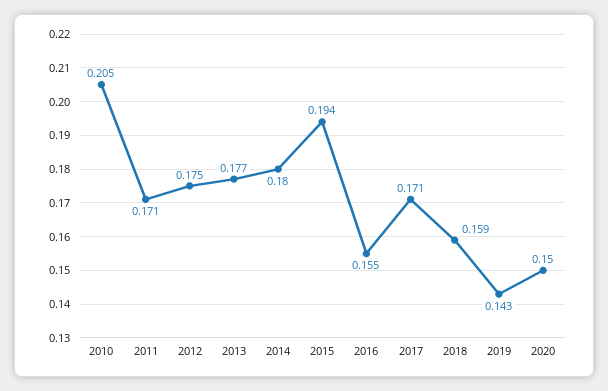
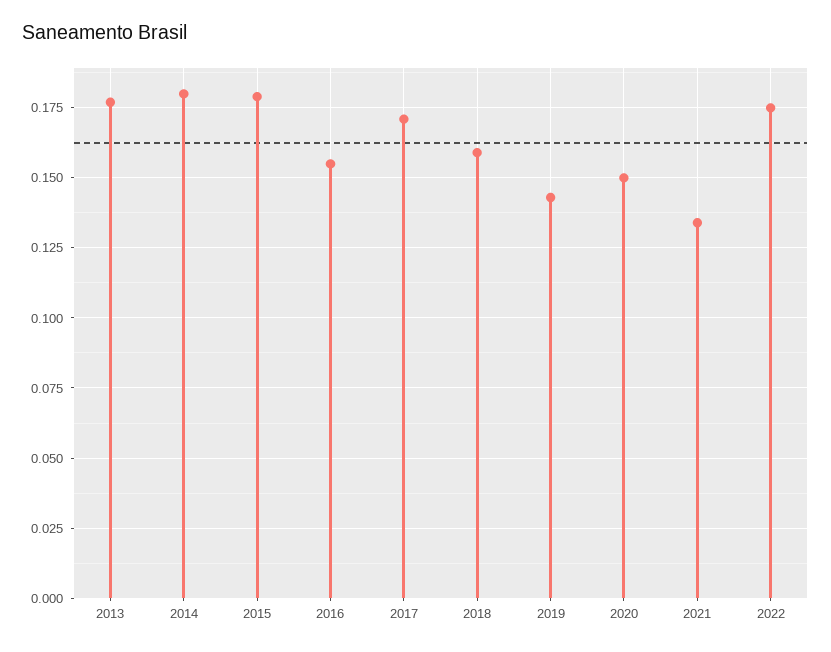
2010: 0.205 -> none
2011: 0.171 -> none
2012: 0.175 -> none
2015: 0.194 -> 0.18
2021: none -> 0.135
2022: none -> 0.175

